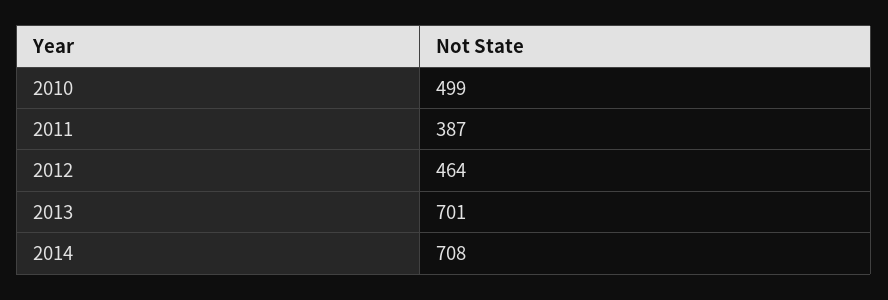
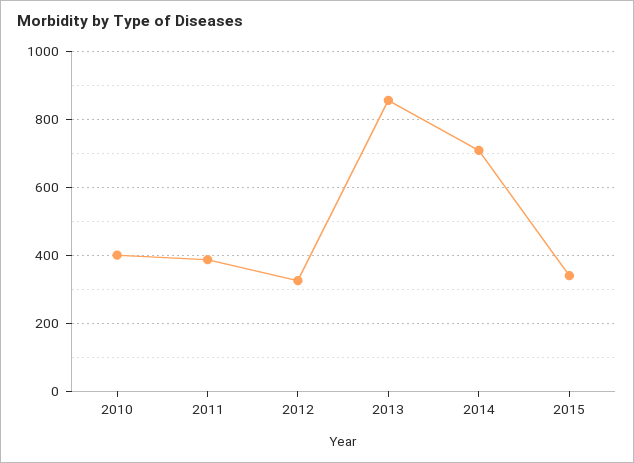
2010: 499 -> 400
2012: 464 -> 320
2013: 701 -> 860
2015: none -> 340

